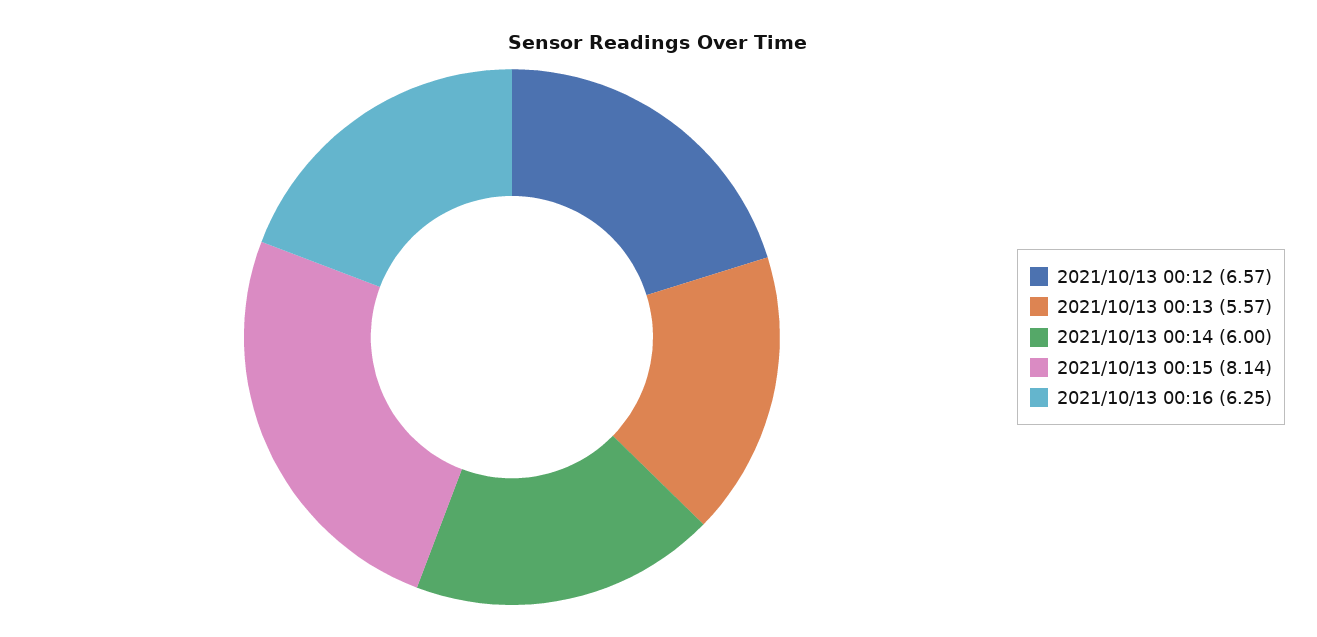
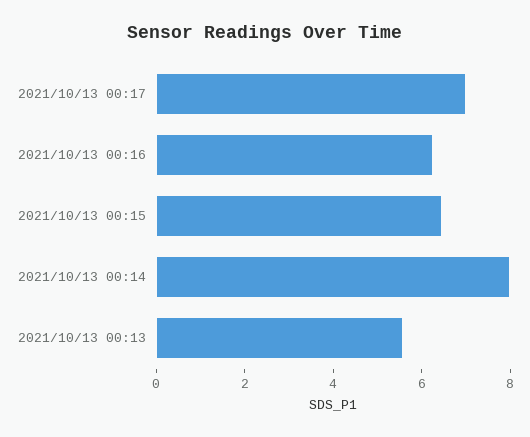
2021/10/13 00:12: 6.57 -> none
2021/10/13 00:14: 6 -> 8
2021/10/13 00:15: 8.14 -> 6.5
2021/10/13 00:17: none -> 7

